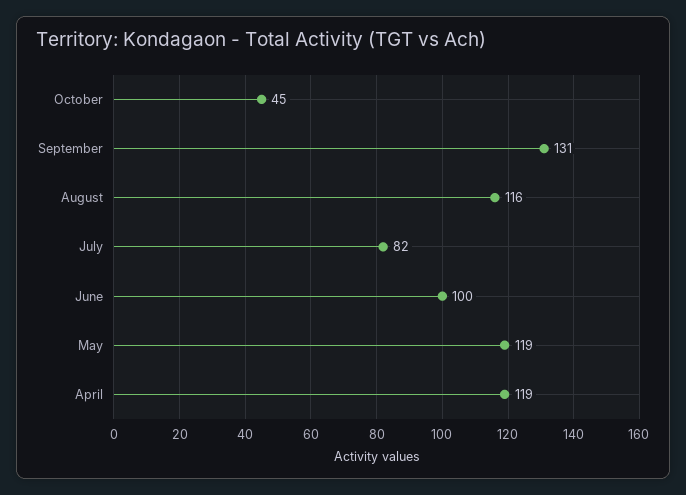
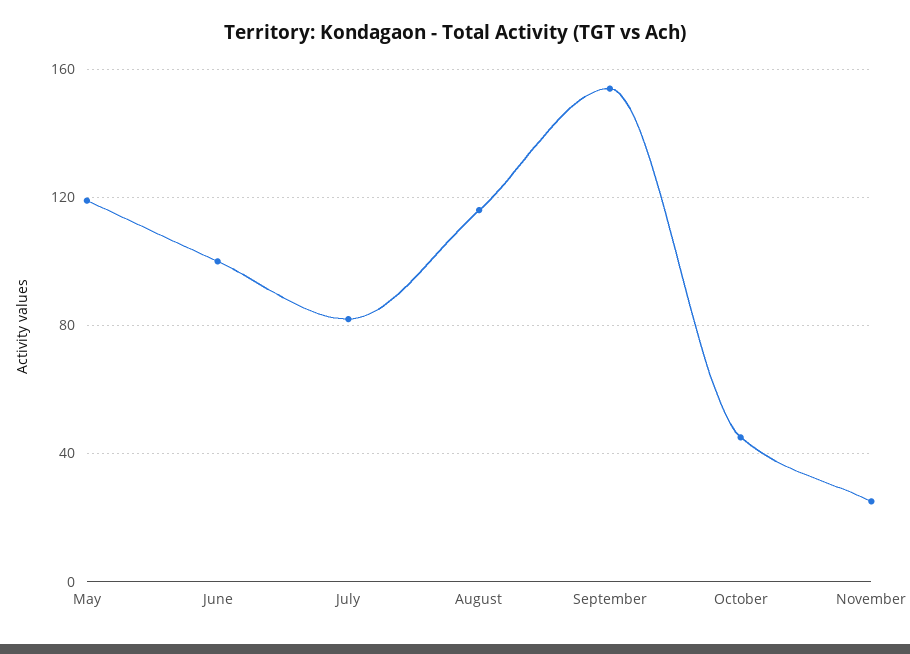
September: 131 -> 155
April: 119 -> none
November: none -> 25

